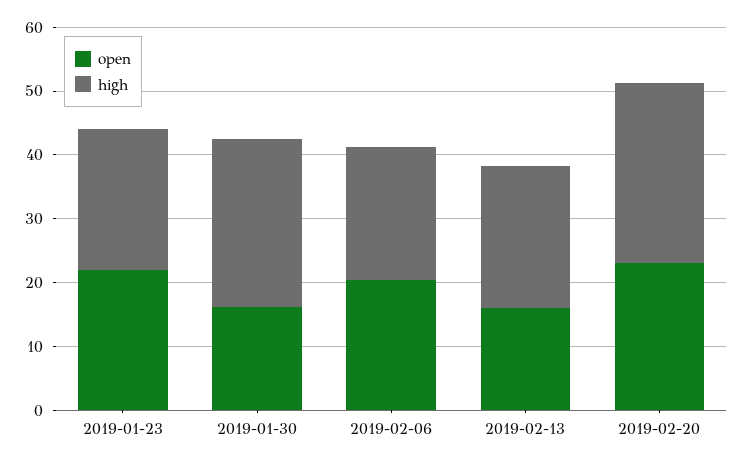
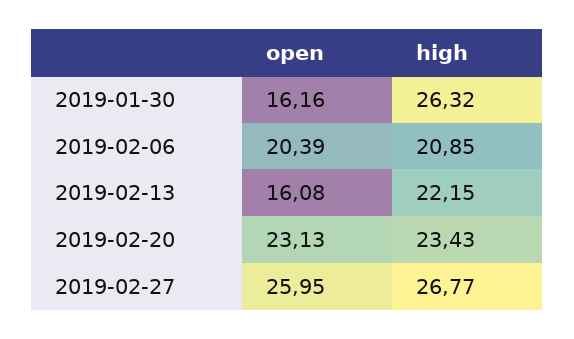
open, 2019-01-23: 22 -> none
high, 2019-01-23: 22 -> none
high, 2019-02-20: 28 -> 23.43
open, 2019-02-27: none -> 25.95
high, 2019-02-27: none -> 26.77

